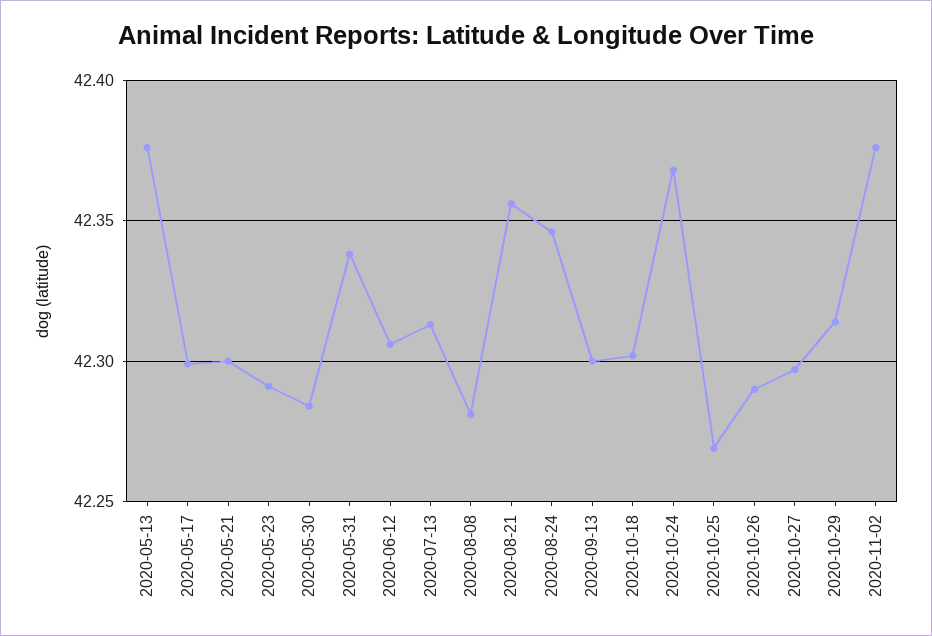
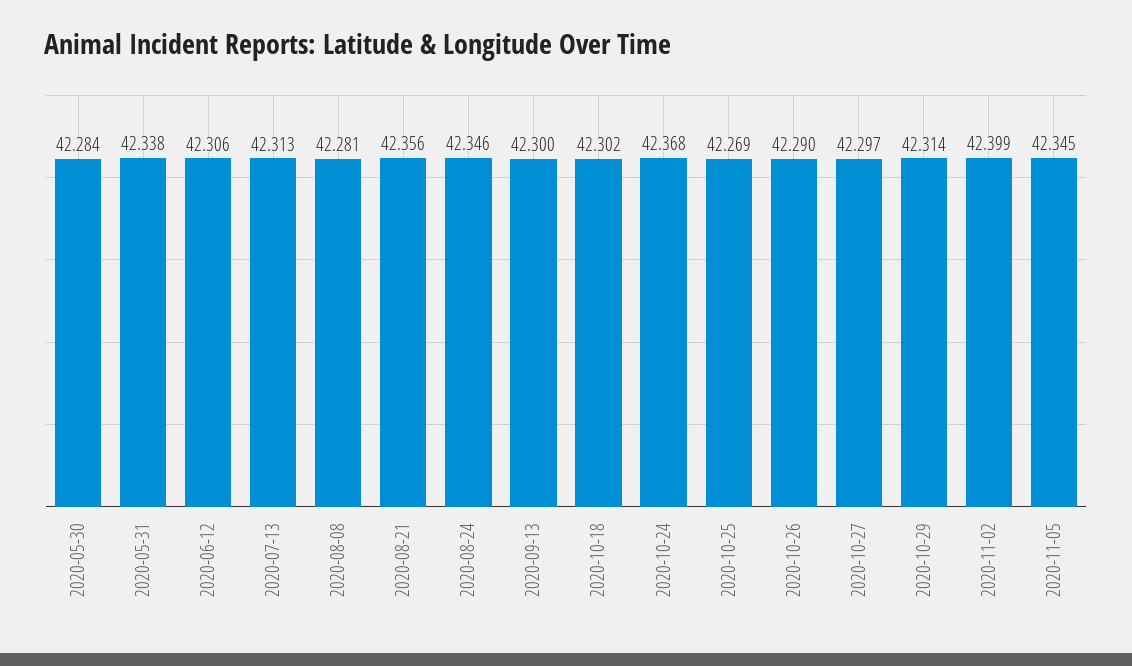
2020-05-13: 42.375 -> none
2020-05-17: 42.3 -> none
2020-05-21: 42.3 -> none
2020-05-23: 42.29 -> none
2020-11-02: 42.375 -> 42.399
2020-11-05: none -> 42.345

